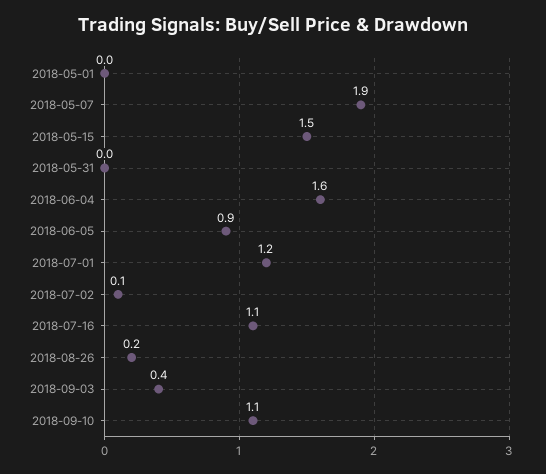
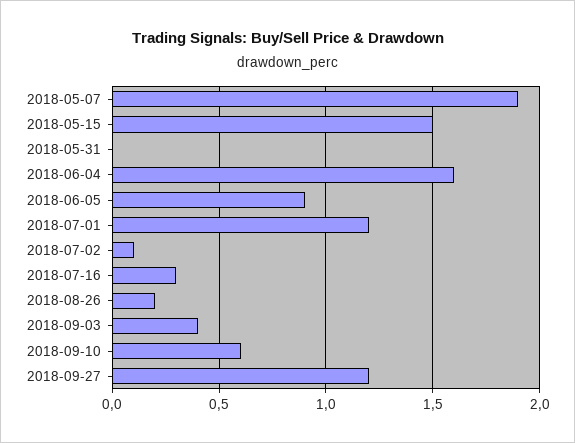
2018-05-01: 0 -> none
2018-07-16: 1.1 -> 0.3
2018-09-10: 1.1 -> 0.6
2018-09-27: none -> 1.2

